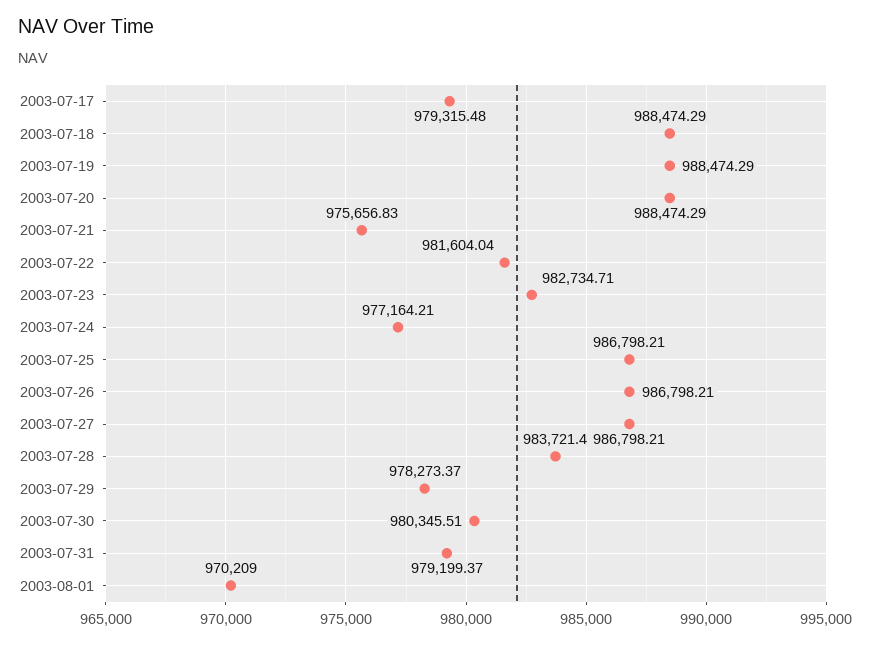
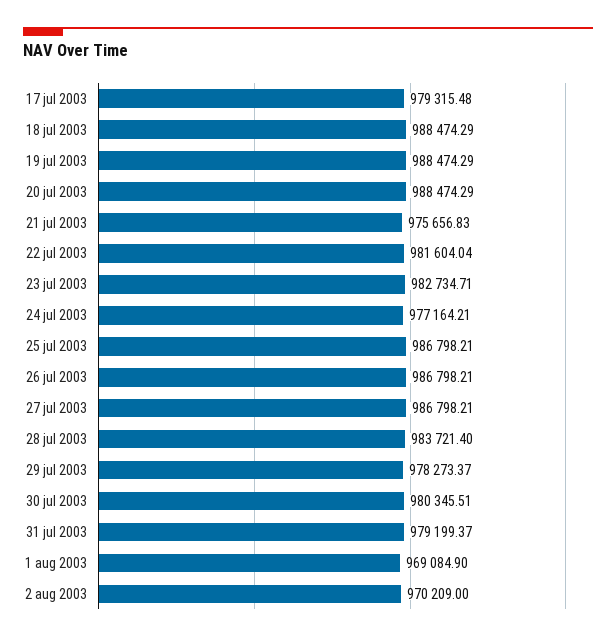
2003-08-01: 970209 -> 969084.9
2 aug 2003: none -> 970209

